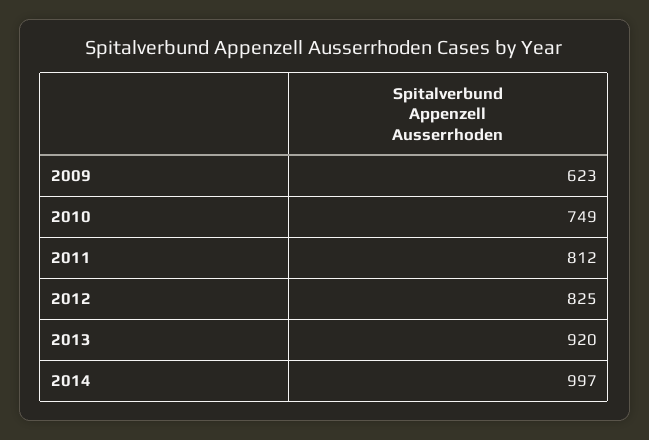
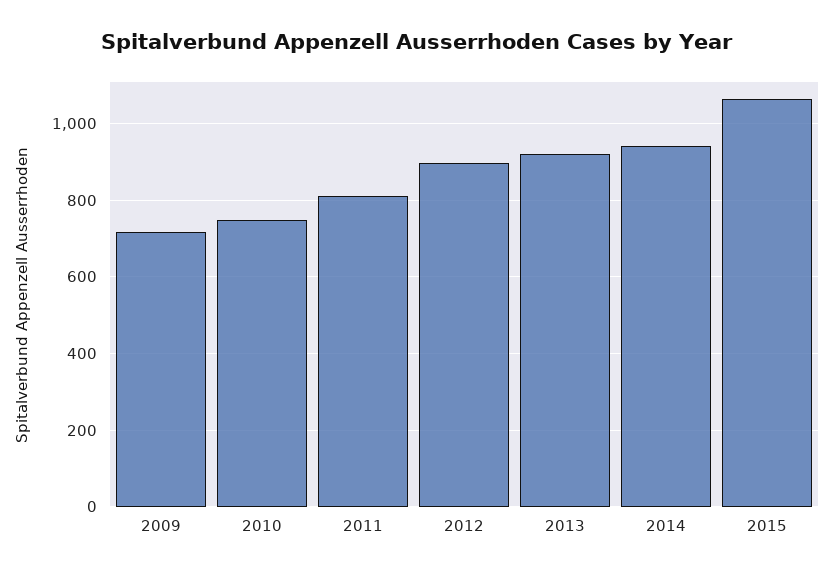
2009: 623 -> 720
2012: 825 -> 900
2014: 997 -> 940
2015: none -> 1060

